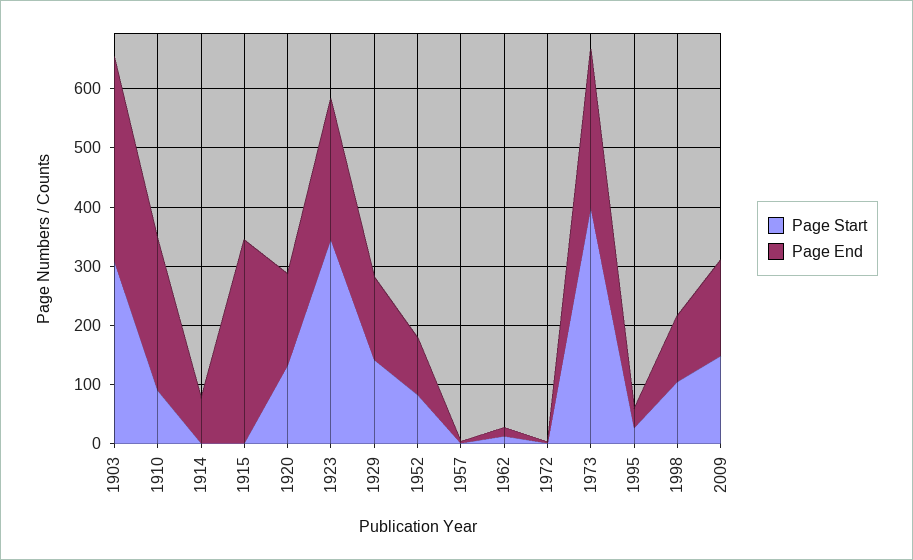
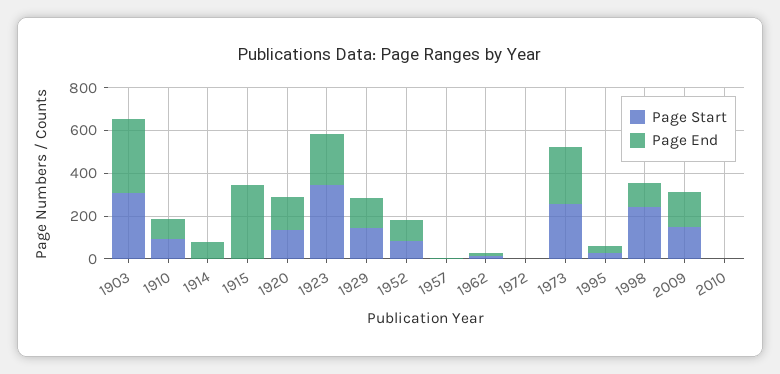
Page End, 1910: 260 -> 100
Page Start, 1973: 400 -> 250
Page Start, 1998: 100 -> 250
Page Start, 2010: none -> 0
Page End, 2010: none -> 0

